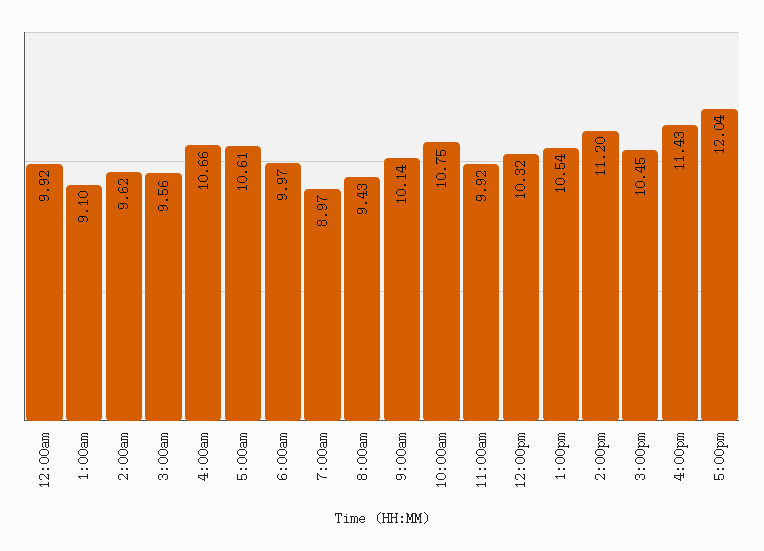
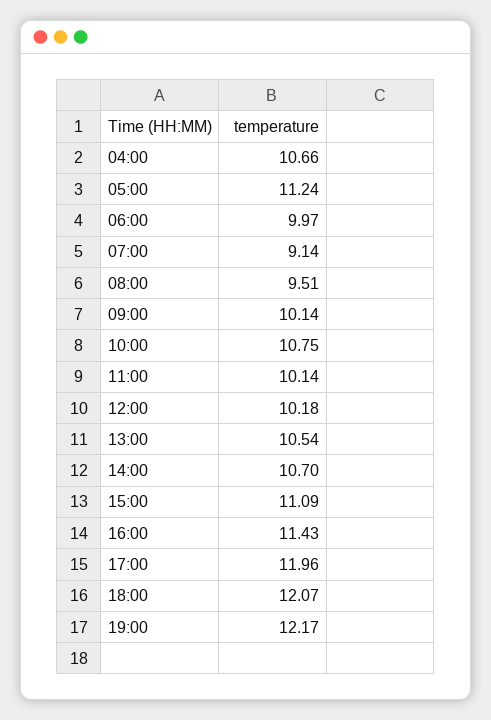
12:00am: 9.92 -> none
1:00am: 9.1 -> none
2:00am: 9.62 -> none
3:00am: 9.56 -> none
5:00am: 10.61 -> 11.24
7:00am: 8.97 -> 9.14
8:00am: 9.43 -> 9.51
11:00am: 9.92 -> 10.14
12:00pm: 10.32 -> 10.18
2:00pm: 11.2 -> 10.7
3:00pm: 10.45 -> 11.09
5:00pm: 12.04 -> 11.96
18:00: none -> 12.07
19:00: none -> 12.17

